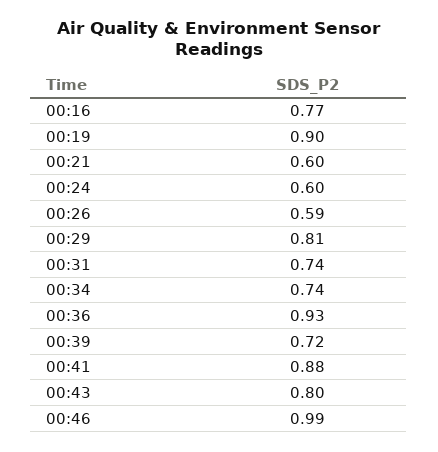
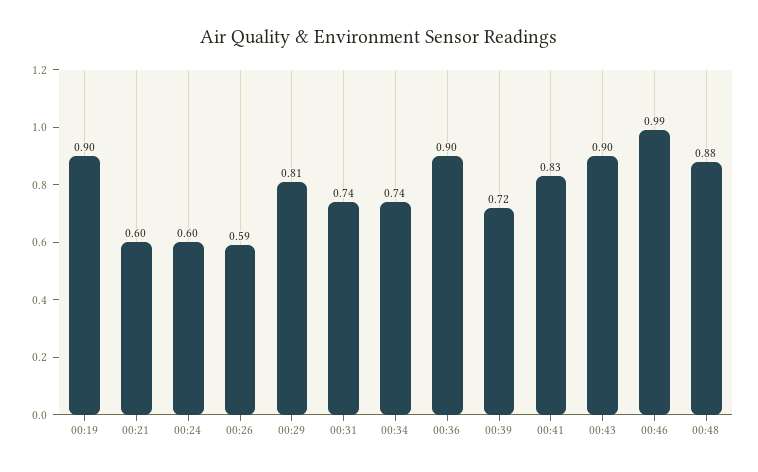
00:16: 0.77 -> none
00:36: 0.93 -> 0.9
00:41: 0.88 -> 0.83
00:43: 0.8 -> 0.9
00:48: none -> 0.88

